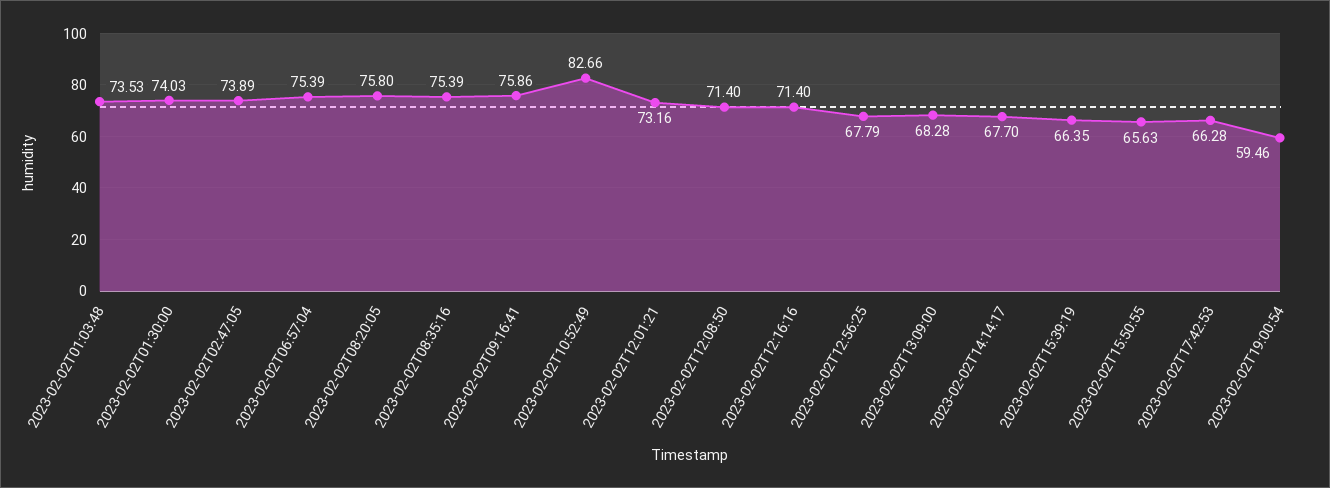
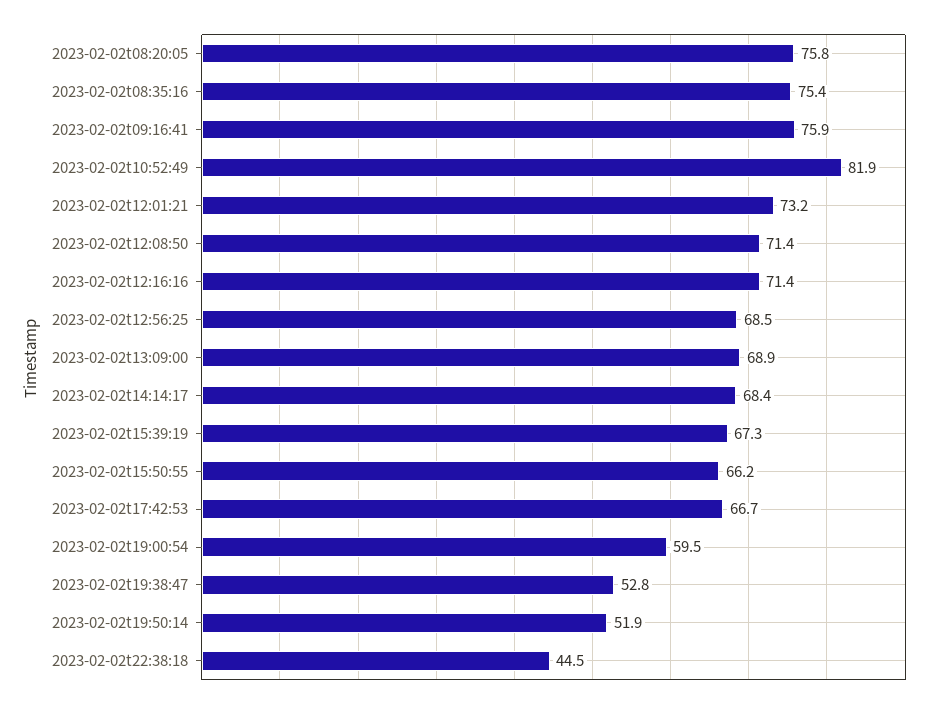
2023-02-02T01:03:48: 73.53 -> none
2023-02-02T01:30:00: 74.03 -> none
2023-02-02T02:47:05: 73.89 -> none
2023-02-02T06:57:04: 75.39 -> none
2023-02-02T10:52:49: 82.66 -> 81.9
2023-02-02T12:56:25: 67.79 -> 68.5
2023-02-02T13:09:00: 68.28 -> 68.9
2023-02-02T14:14:17: 67.7 -> 68.4
2023-02-02T15:39:19: 66.35 -> 67.3
2023-02-02T15:50:55: 65.63 -> 66.2
2023-02-02T17:42:53: 66.28 -> 66.7
2023-02-02t19:38:47: none -> 52.8
2023-02-02t19:50:14: none -> 51.9
2023-02-02t22:38:18: none -> 44.5

